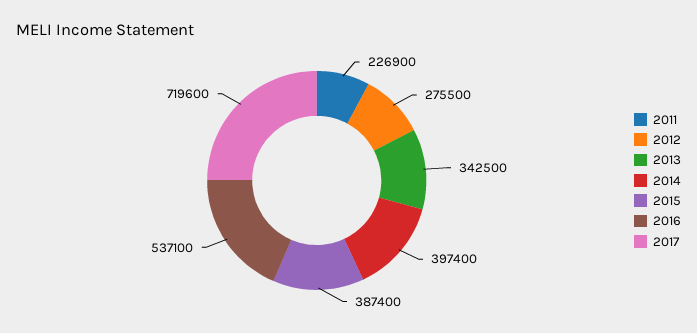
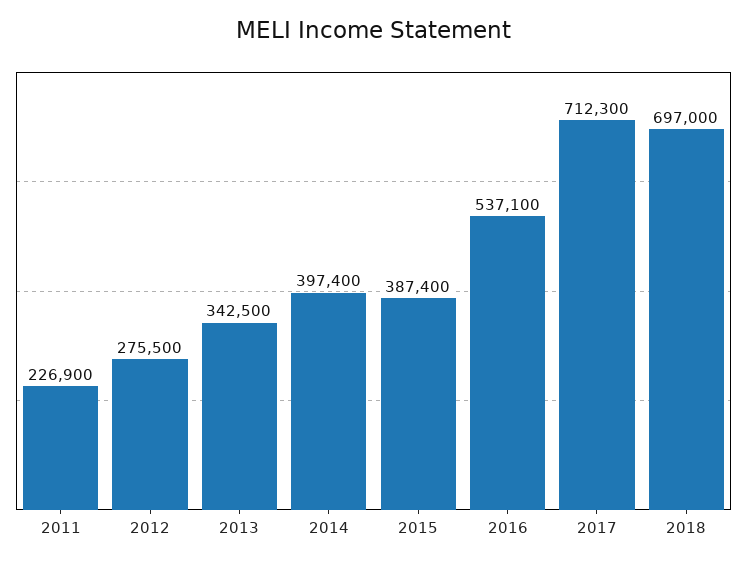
2017: 719600 -> 712300
2018: none -> 697000

